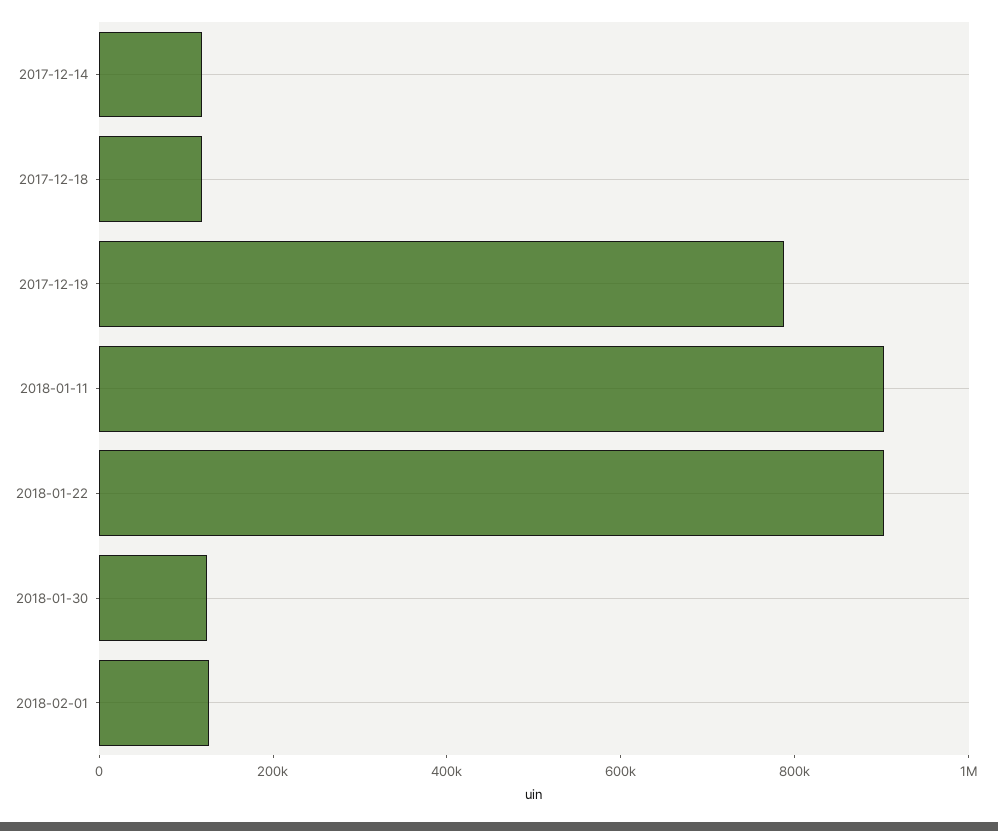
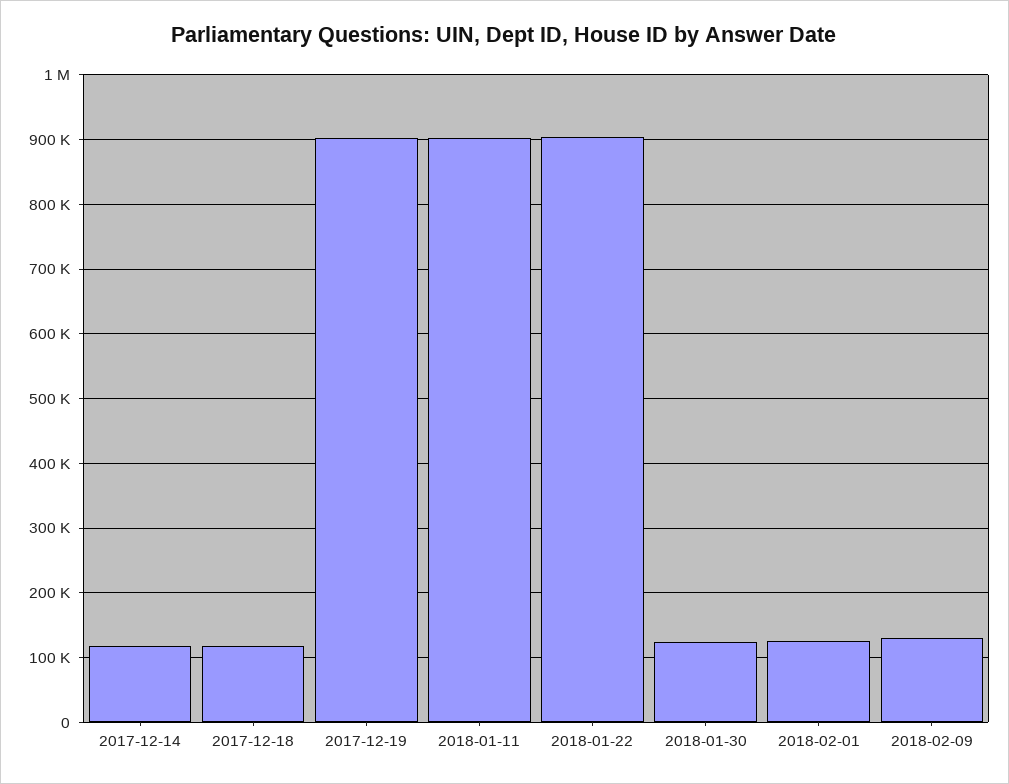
2017-12-19: 800000 -> 900000
2018-02-09: none -> 130000

